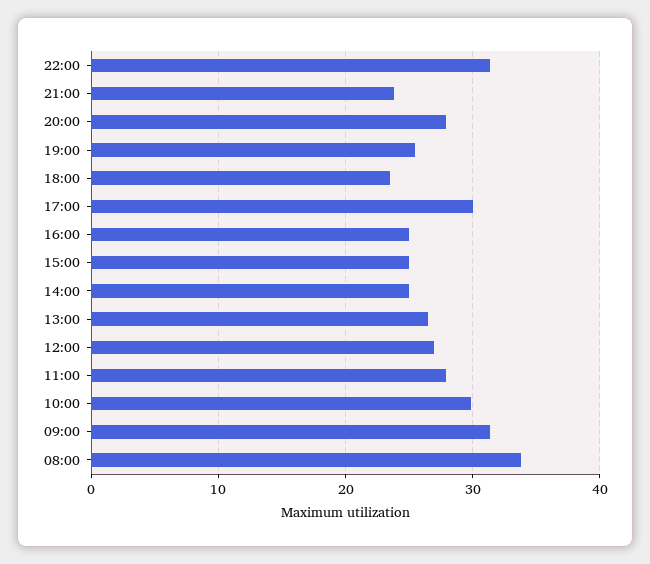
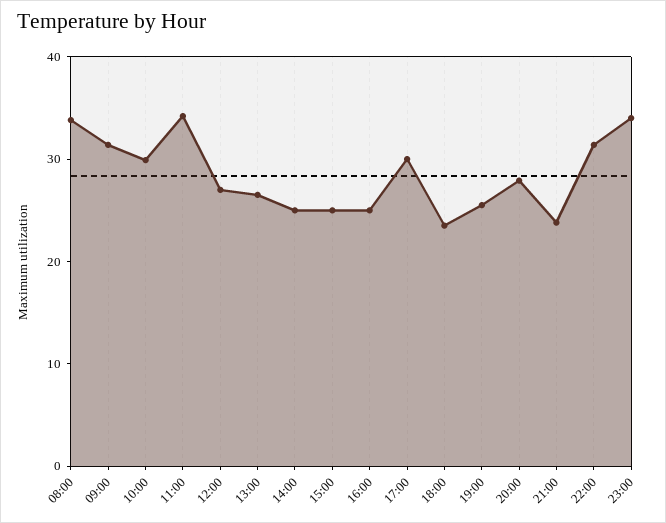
11:00: 28 -> 34
23:00: none -> 34

